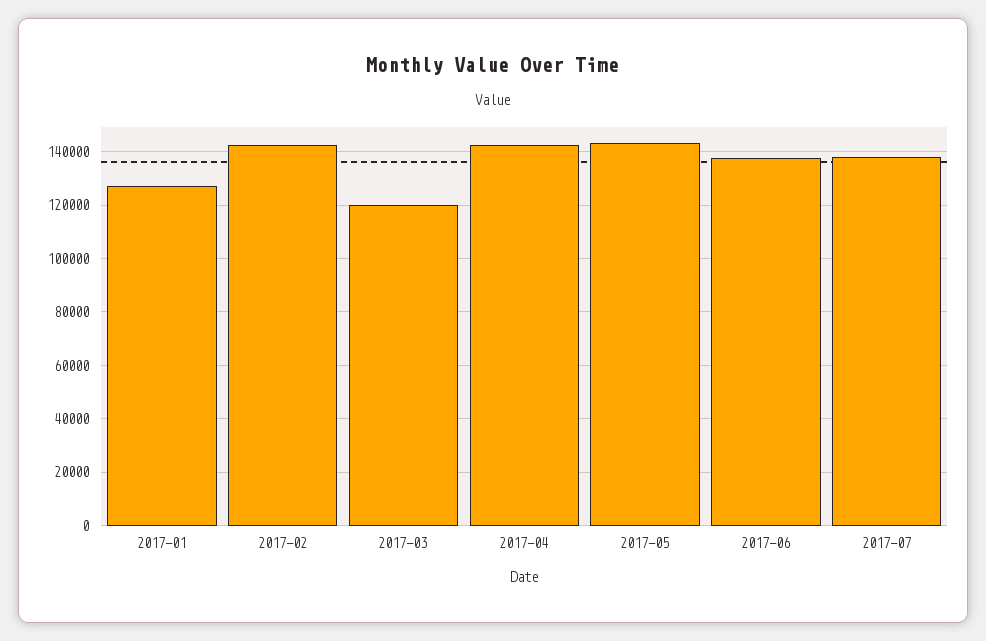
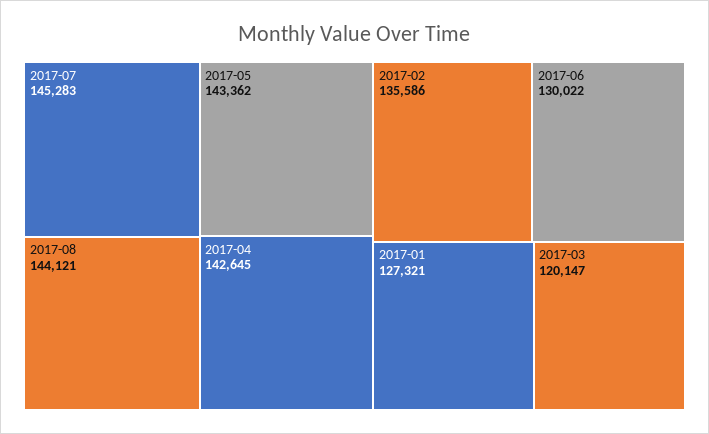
2017-02: 142500 -> 135586
2017-06: 137500 -> 130022
2017-07: 137500 -> 145283
2017-08: none -> 144121

